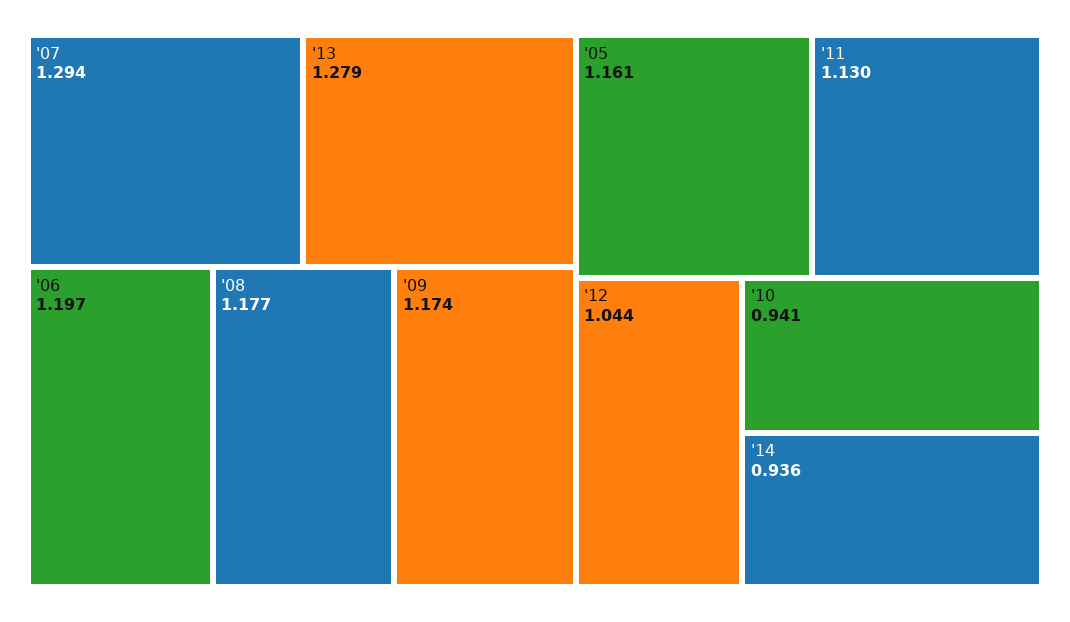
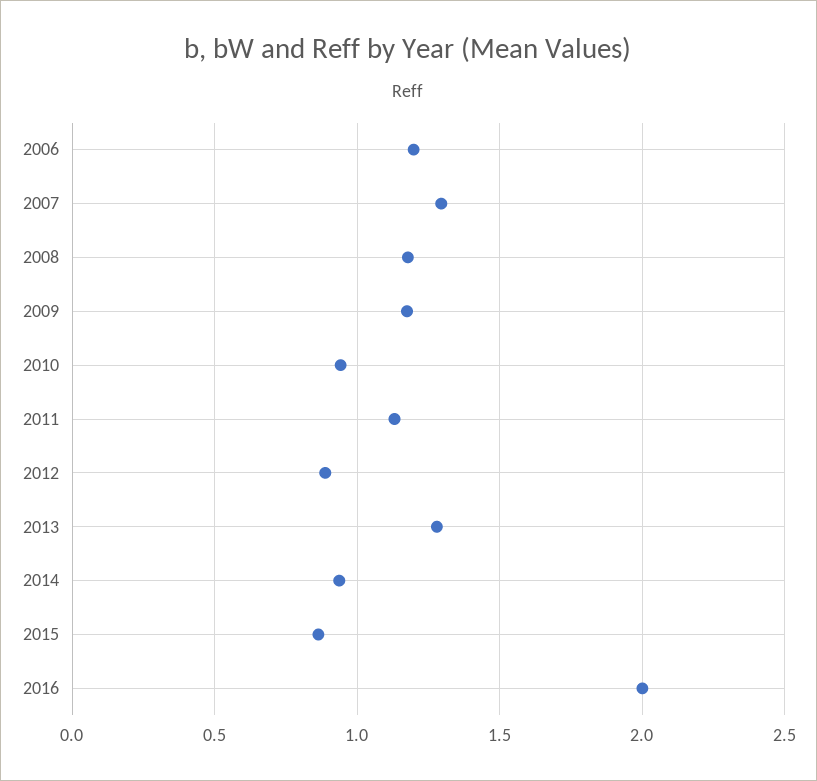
'05: 1.161 -> none
'12: 1.044 -> 0.9
2015: none -> 0.85
2016: none -> 2

